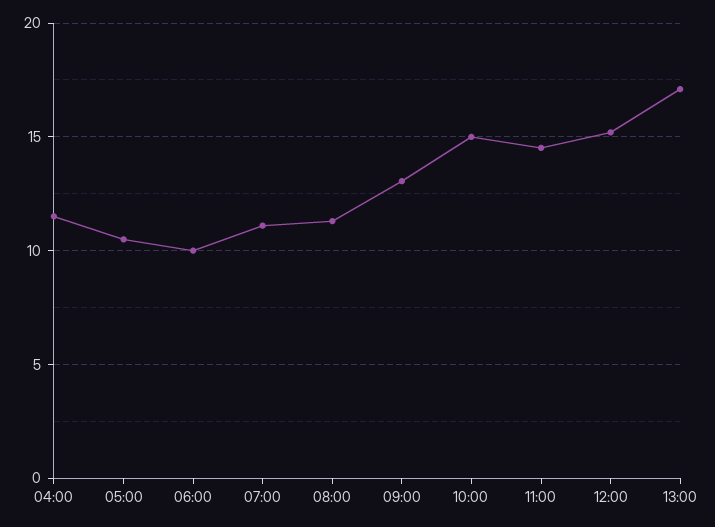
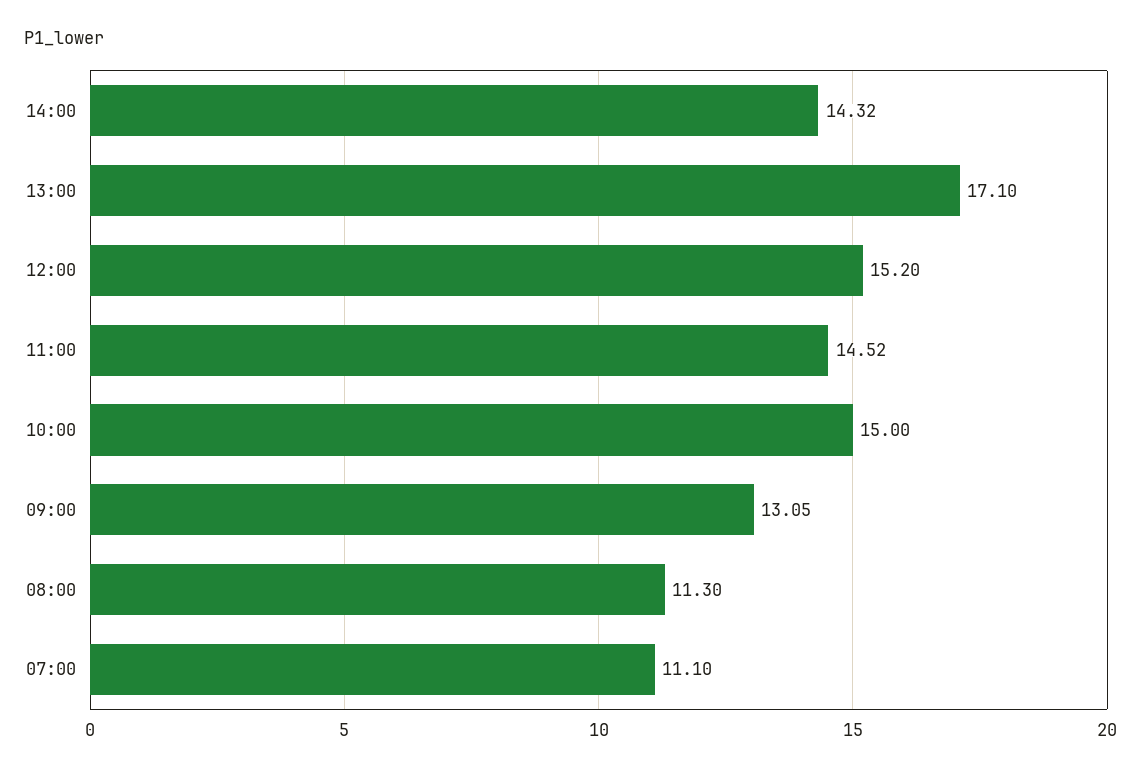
04:00: 11.5 -> none
05:00: 10.5 -> none
06:00: 10 -> none
14:00: none -> 14.32

